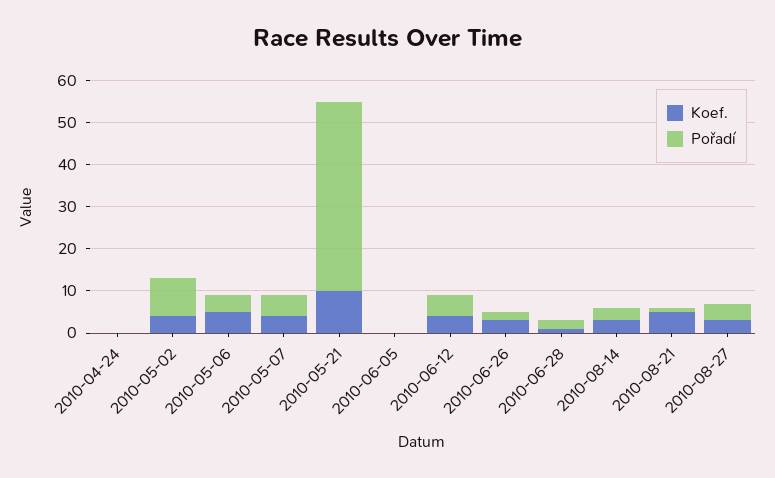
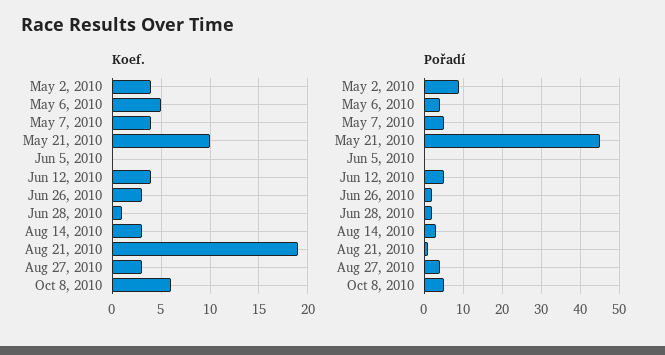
Koef., 2010-04-24: 0 -> none
Pořadí, 2010-04-24: 0 -> none
Koef., 2010-08-21: 5 -> 19
Koef., Oct 8, 2010: none -> 6
Pořadí, Oct 8, 2010: none -> 5

